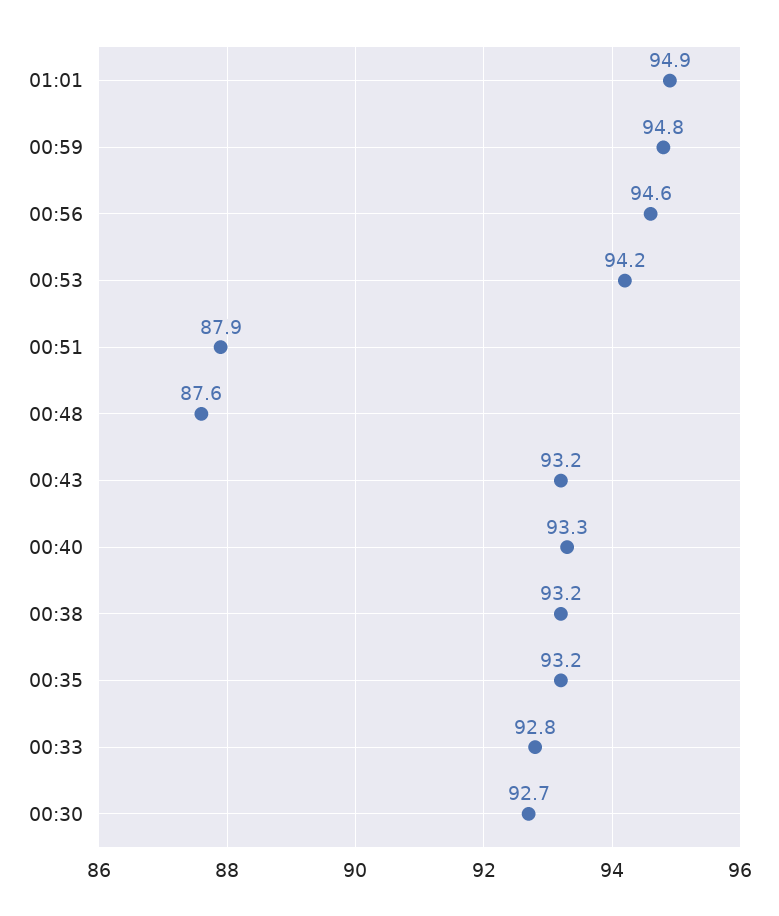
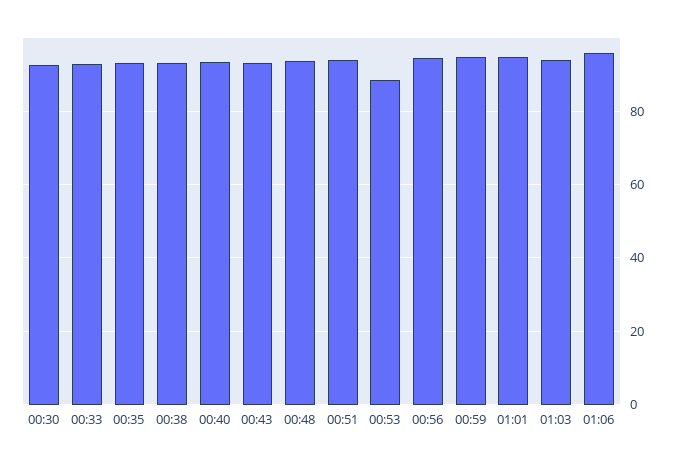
00:53: 94.2 -> 88
00:51: 87.9 -> 94
00:48: 87.6 -> 94
01:03: none -> 94
01:06: none -> 96

